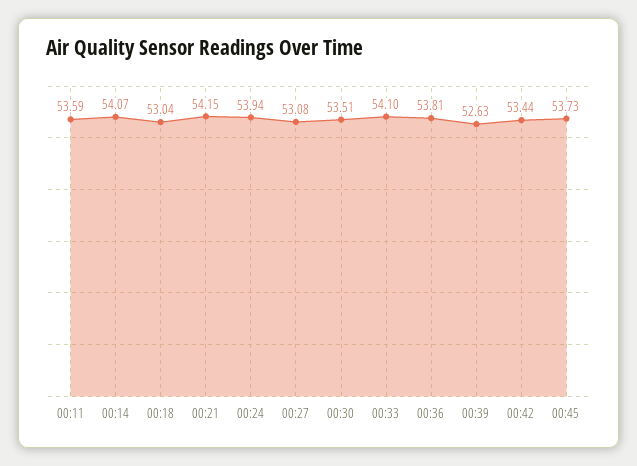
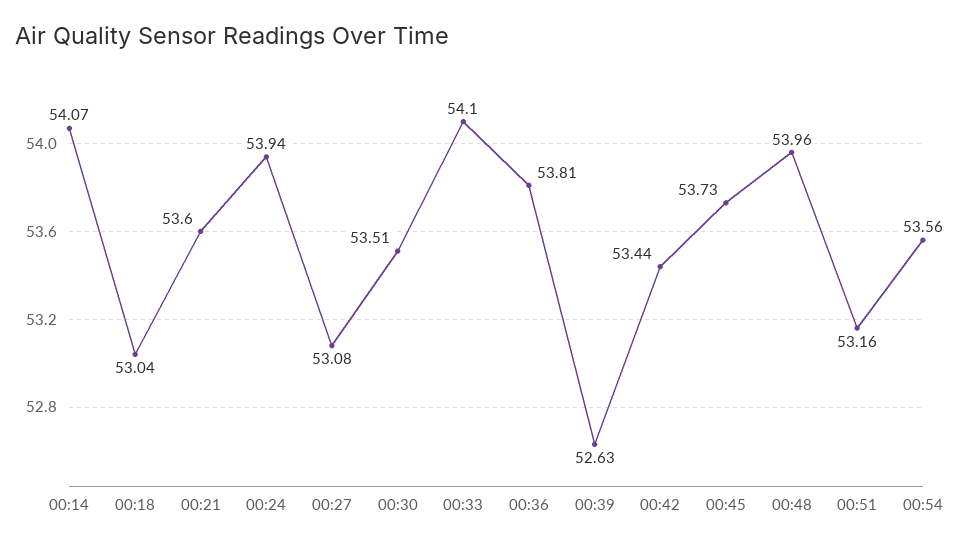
00:11: 53.59 -> none
00:21: 54.15 -> 53.6
00:48: none -> 53.96
00:51: none -> 53.16
00:54: none -> 53.56

